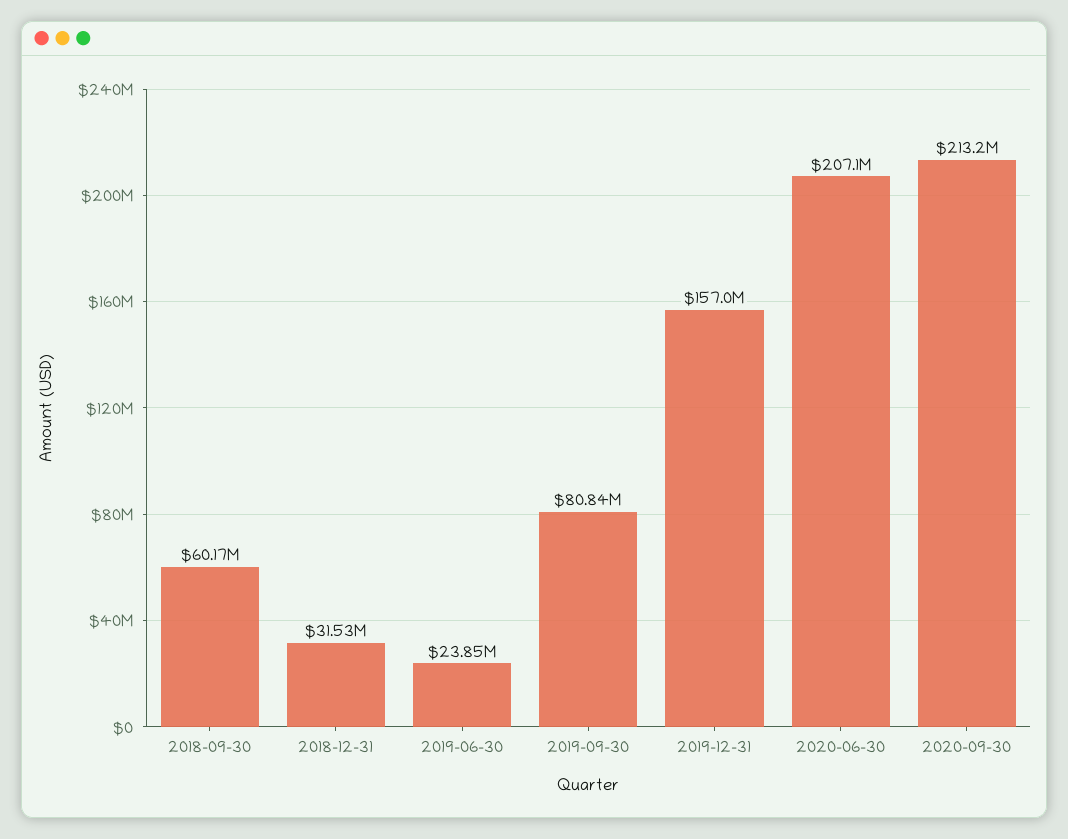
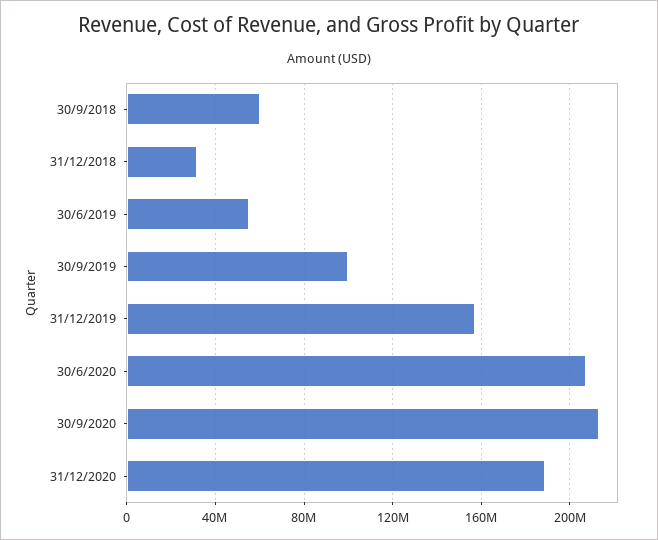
2019-06-30: 23850000 -> 55000000
2019-09-30: 80840000 -> 100000000
31/12/2020: none -> 190000000

